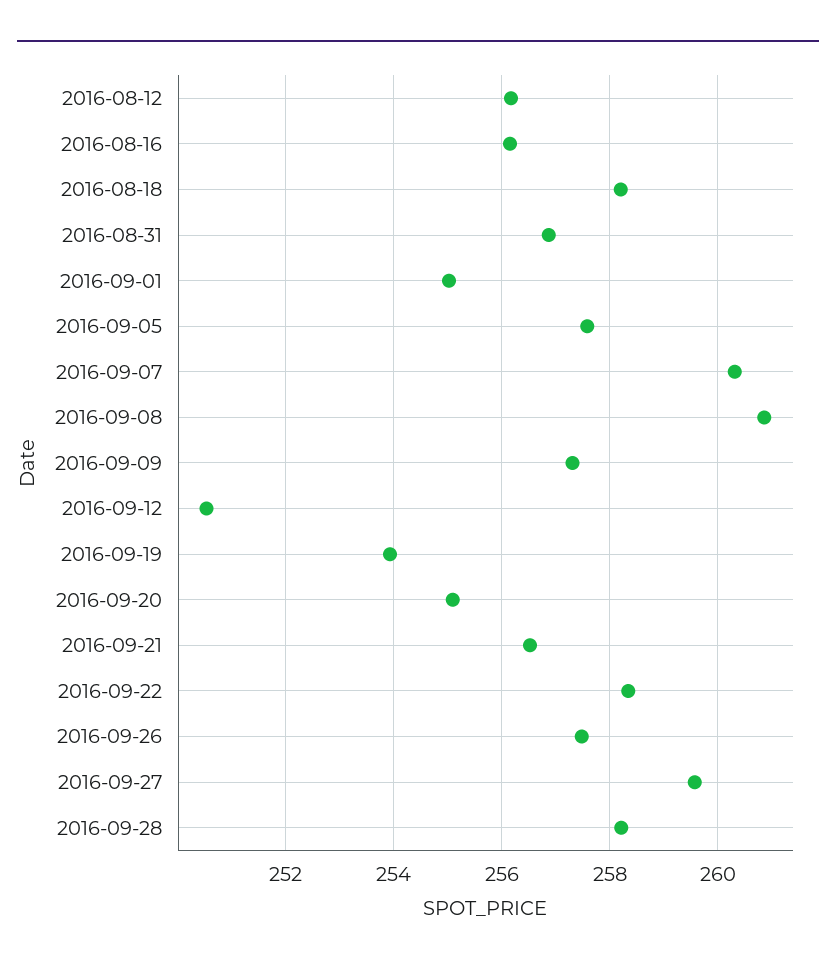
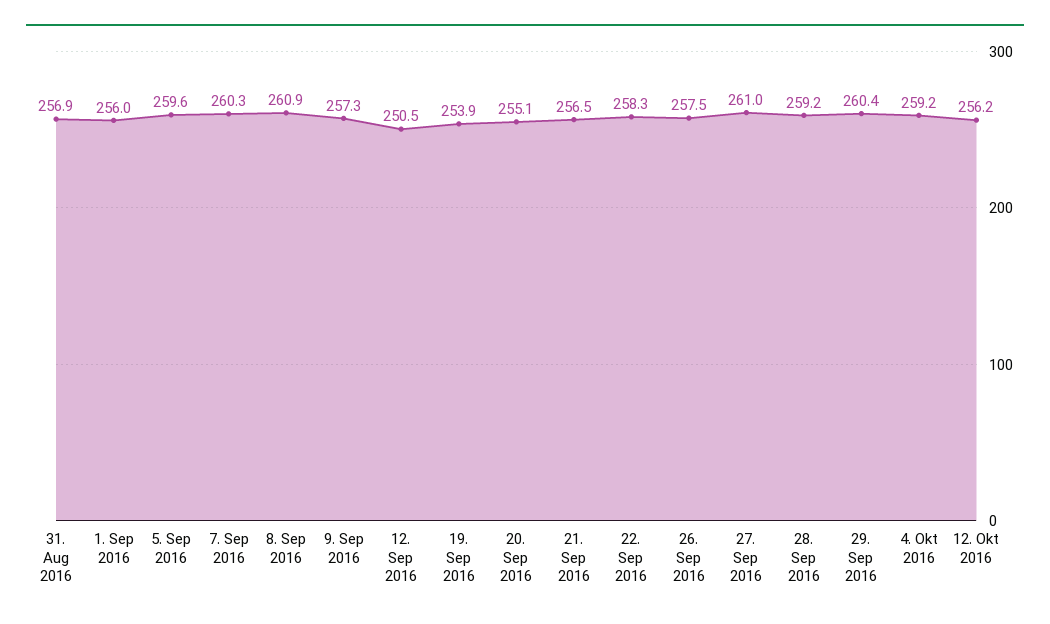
2016-08-12: 256.2 -> none
2016-08-16: 256.2 -> none
2016-08-18: 258.2 -> none
2016-09-01: 255 -> 256
2016-09-05: 257.6 -> 259.6
2016-09-27: 259.6 -> 261
2016-09-28: 258.2 -> 259.2
29. Sep 2016: none -> 260.4
4. Okt 2016: none -> 259.2
12. Okt 2016: none -> 256.2

